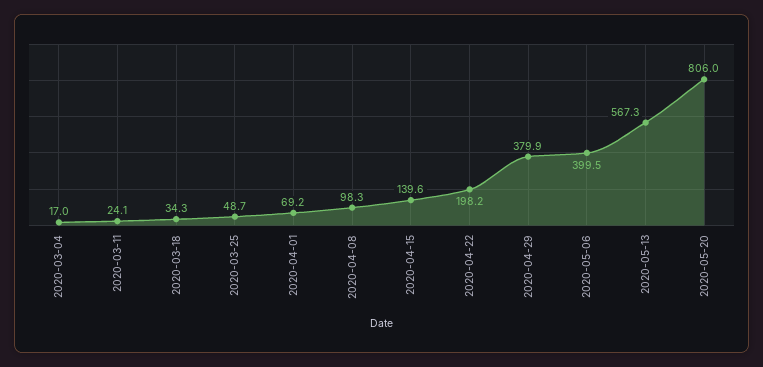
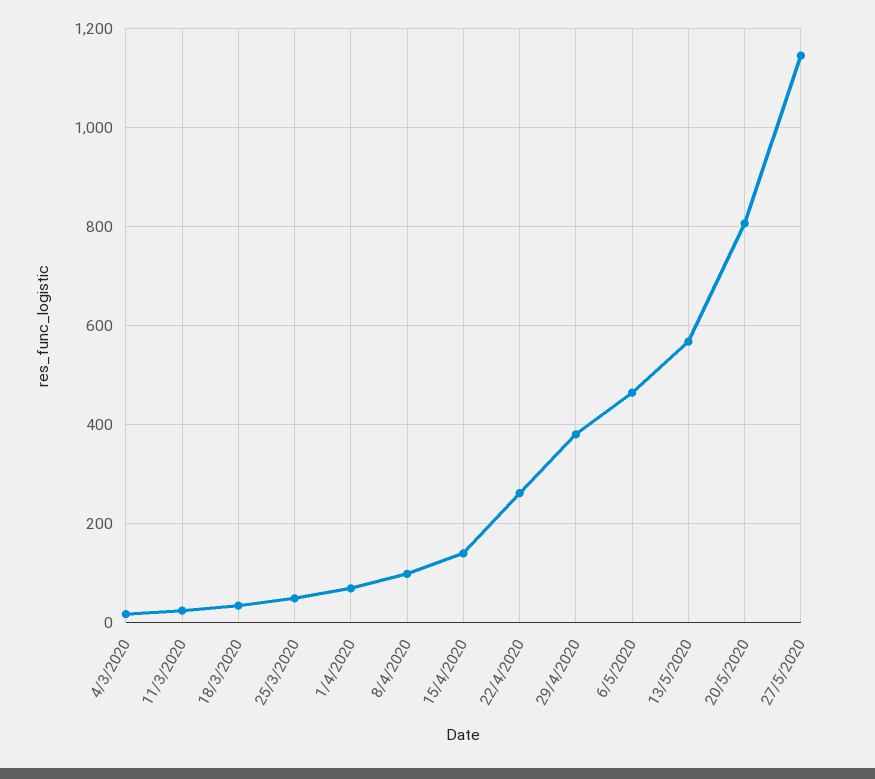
2020-04-22: 198.2 -> 260
2020-05-06: 399.5 -> 460
27/5/2020: none -> 1140

